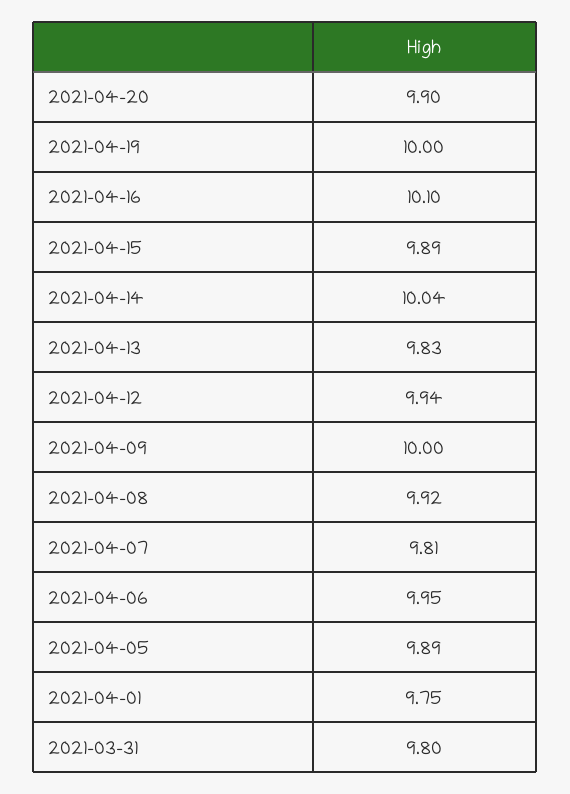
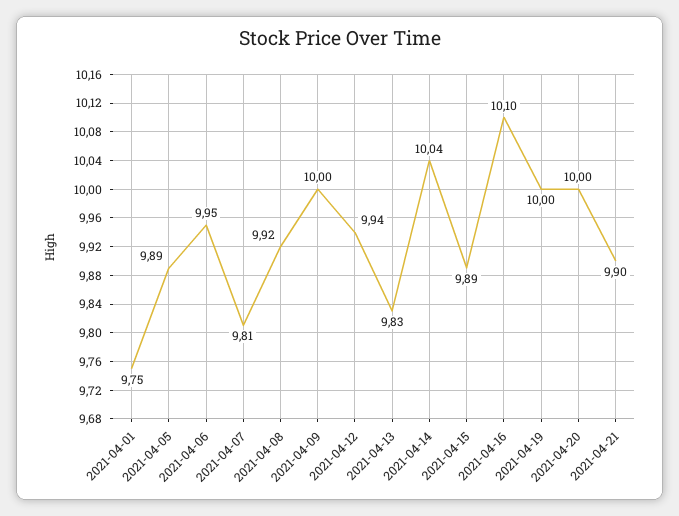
2021-04-20: 9.9 -> 10
2021-03-31: 9.8 -> none
2021-04-21: none -> 9.9

